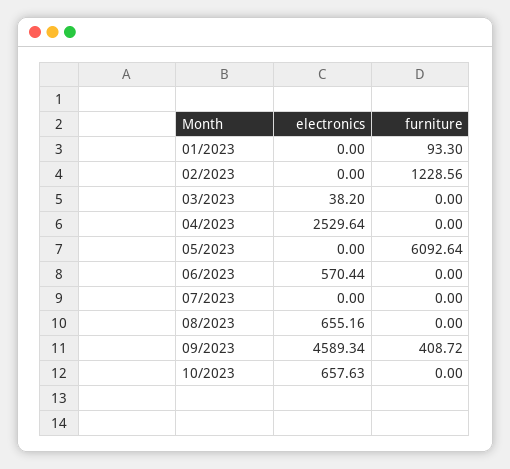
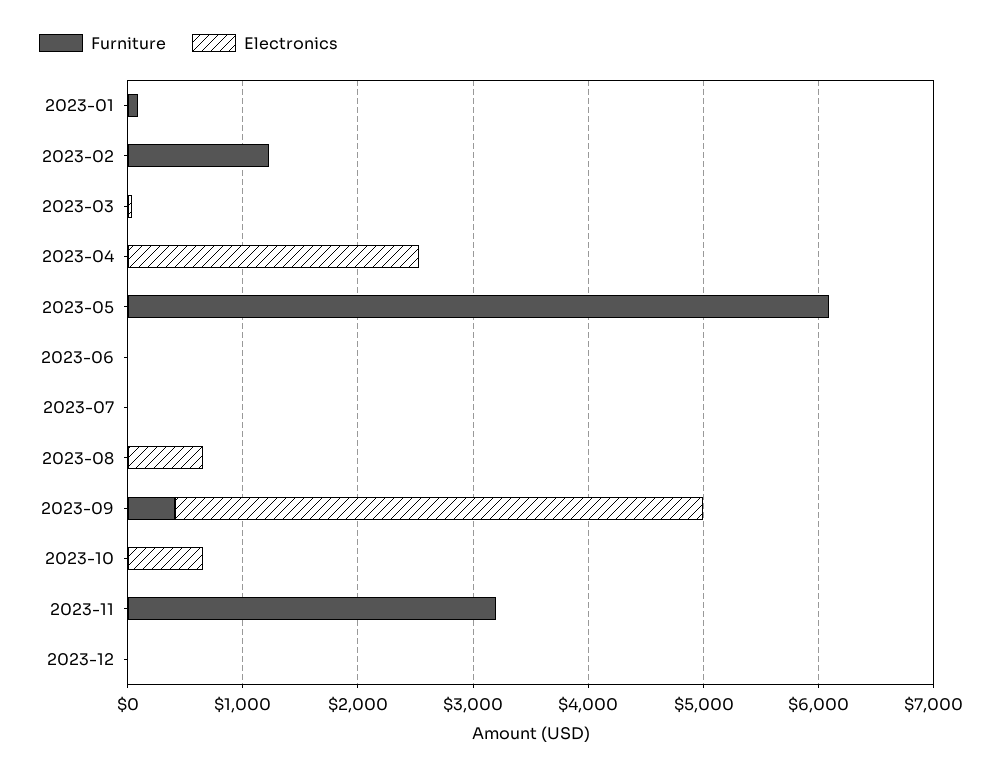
electronics, 06/2023: 570.44 -> 0
furniture, 2023-11: none -> 3200
electronics, 2023-11: none -> 0
furniture, 2023-12: none -> 0
electronics, 2023-12: none -> 0

